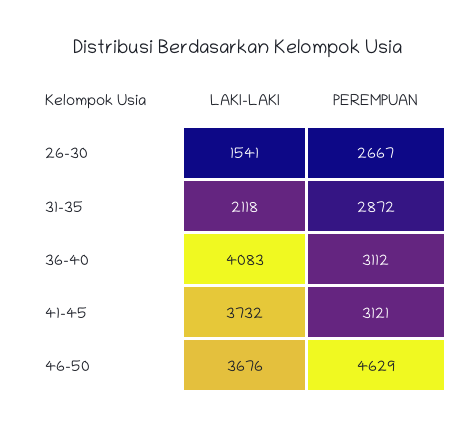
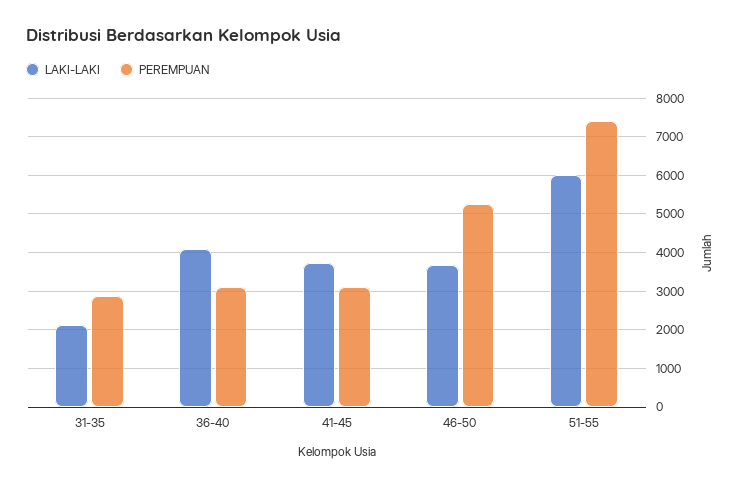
LAKI-LAKI, 26-30: 1541 -> none
PEREMPUAN, 26-30: 2667 -> none
PEREMPUAN, 46-50: 4629 -> 5200
LAKI-LAKI, 51-55: none -> 6000
PEREMPUAN, 51-55: none -> 7400

